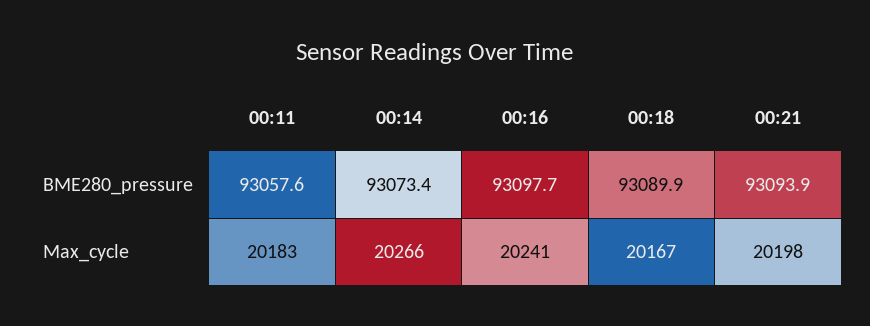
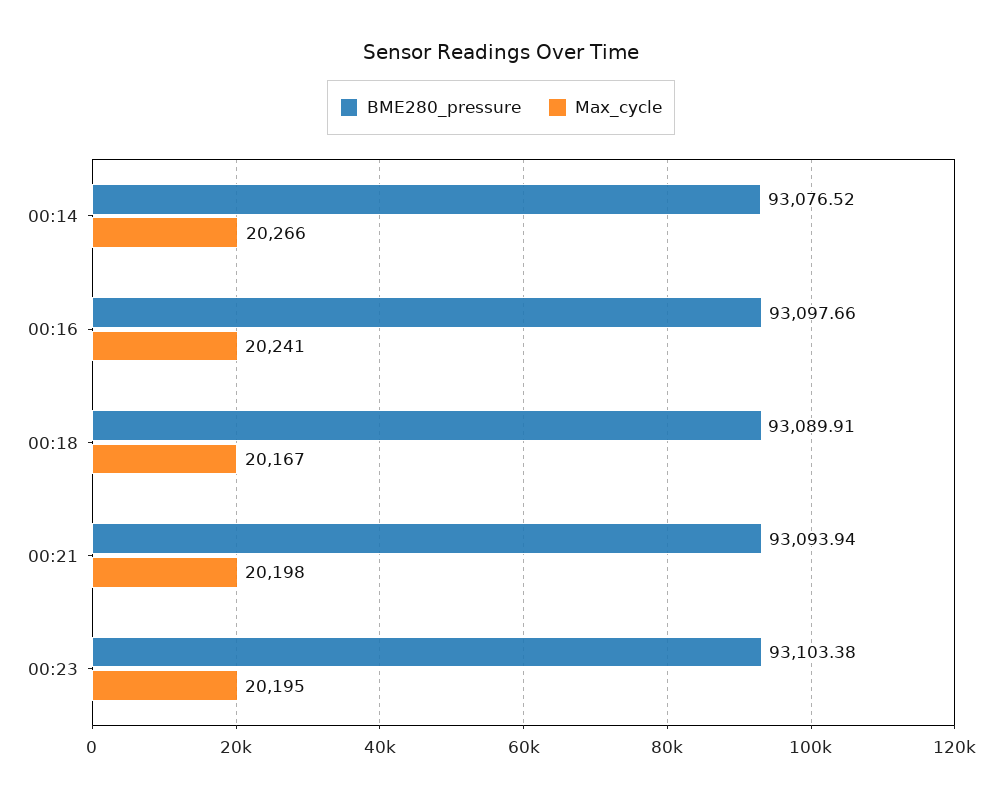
BME280_pressure, 00:11: 93057.6 -> none
BME280_pressure, 00:14: 93073.4 -> 93076.52
Max_cycle, 00:11: 20183 -> none
BME280_pressure, 00:23: none -> 93103.38
Max_cycle, 00:23: none -> 20195

